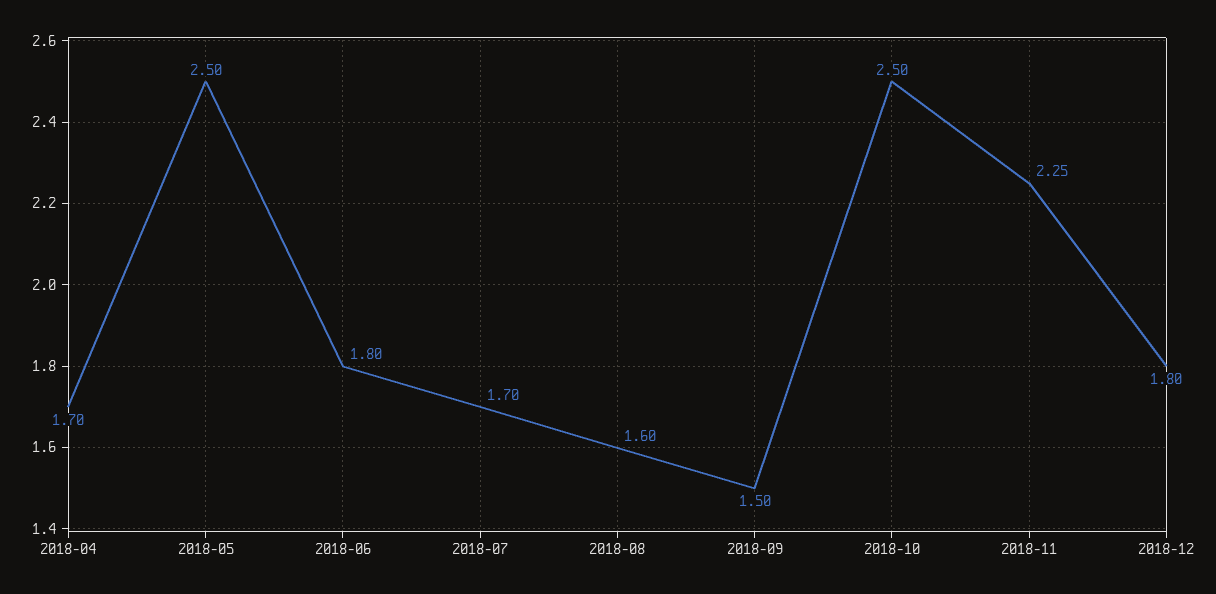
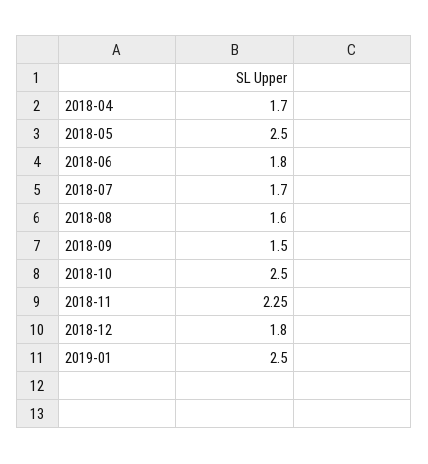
2019-01: none -> 2.5

